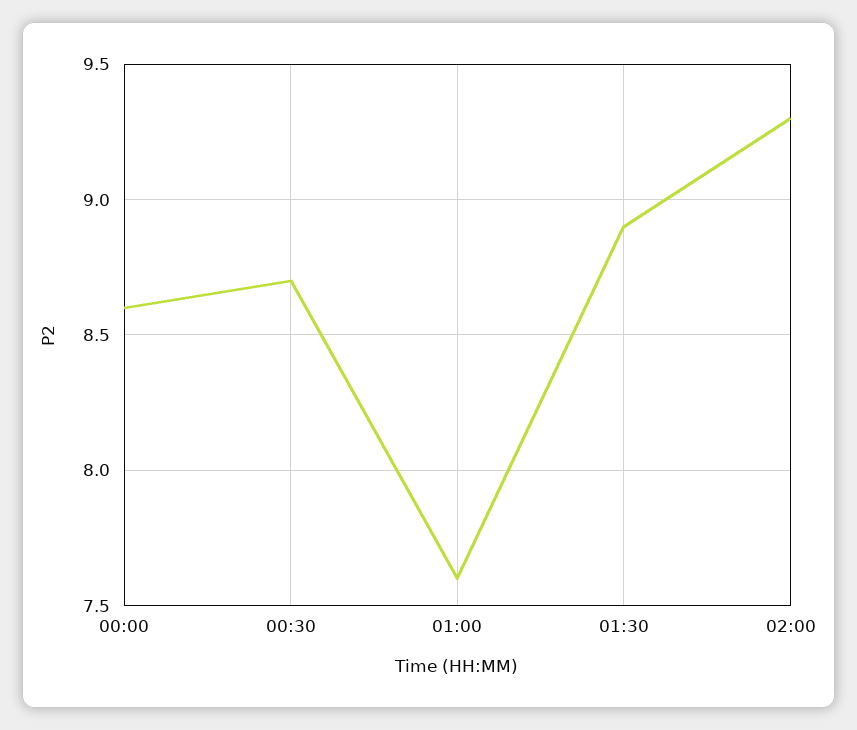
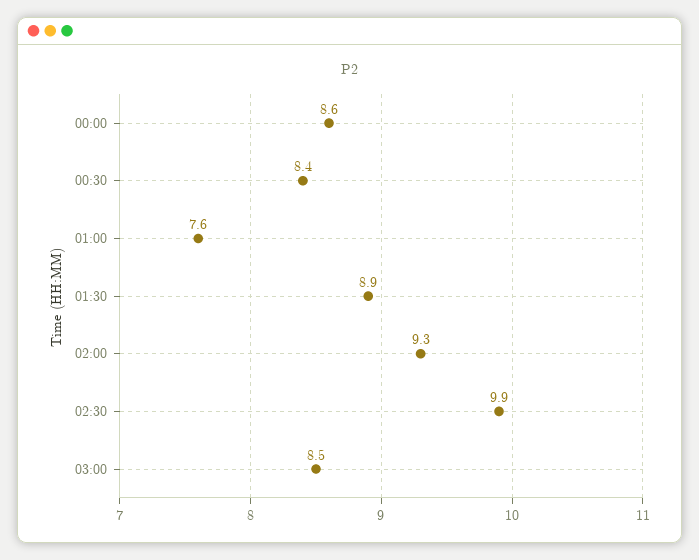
00:30: 8.7 -> 8.4
02:30: none -> 9.9
03:00: none -> 8.5

